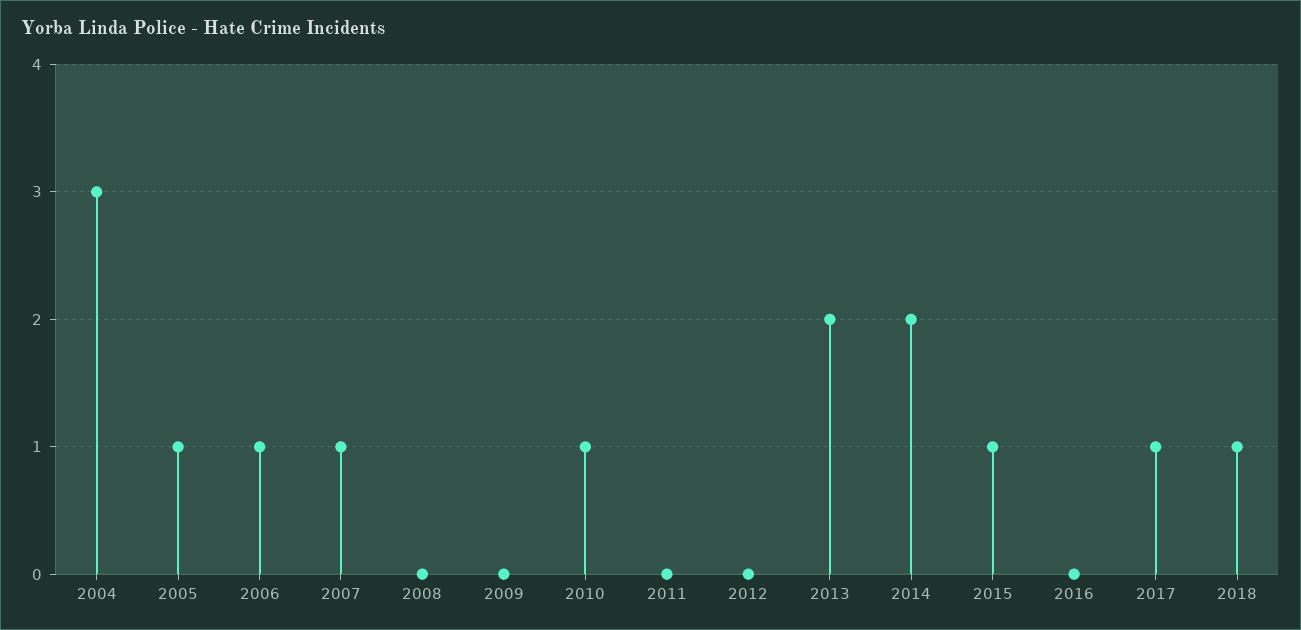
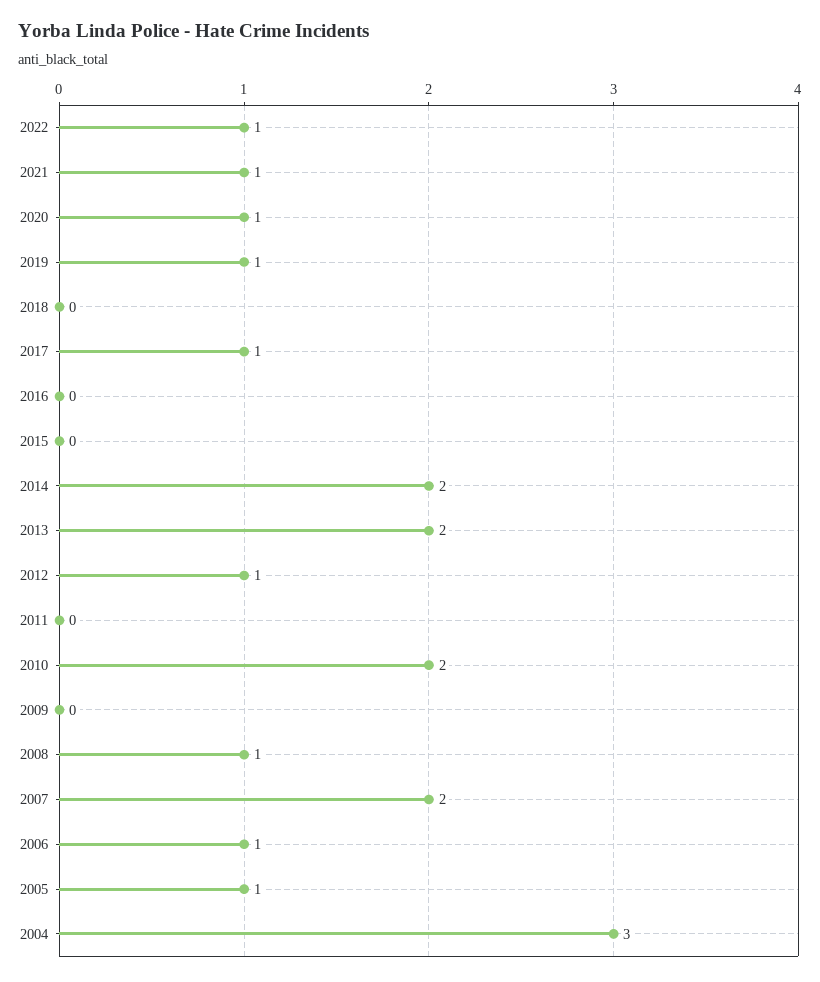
2007: 1 -> 2
2008: 0 -> 1
2010: 1 -> 2
2012: 0 -> 1
2015: 1 -> 0
2018: 1 -> 0
2022: none -> 1
2021: none -> 1
2020: none -> 1
2019: none -> 1

